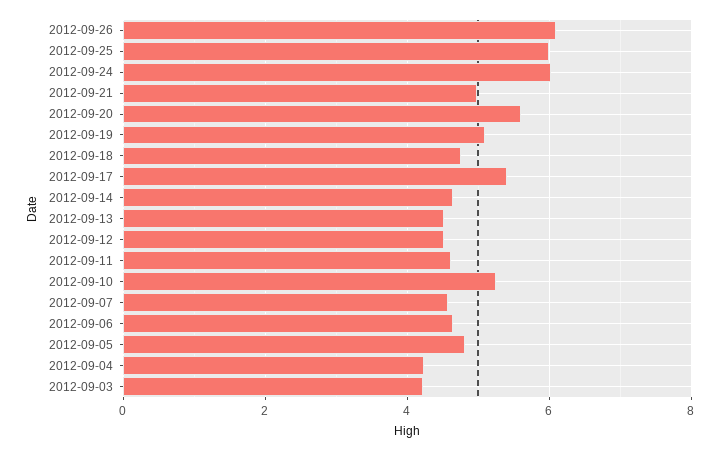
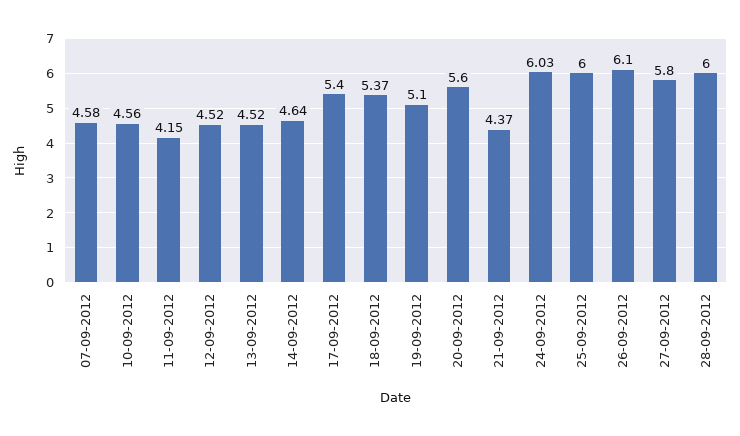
2012-09-21: 5 -> 4.37
2012-09-18: 4.8 -> 5.37
2012-09-11: 4.6 -> 4.15
2012-09-10: 5.2 -> 4.56
2012-09-06: 4.6 -> none
2012-09-05: 4.8 -> none
2012-09-04: 4.2 -> none
2012-09-03: 4.2 -> none
27-09-2012: none -> 5.8
28-09-2012: none -> 6

